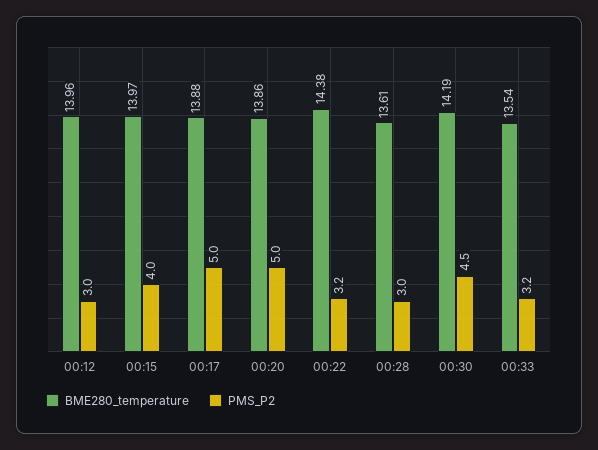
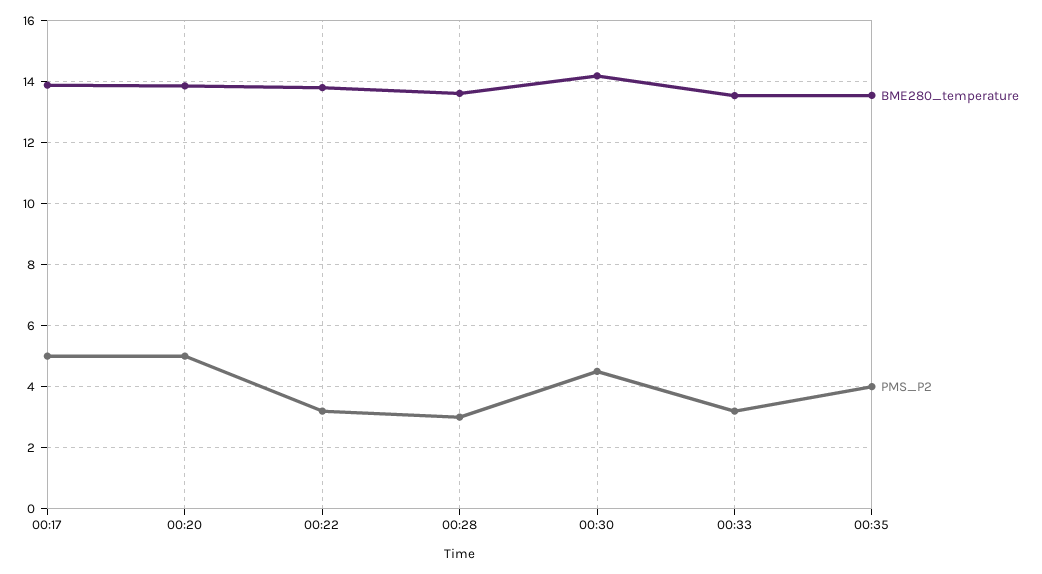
BME280_temperature, 00:12: 13.96 -> none
PMS_P2, 00:12: 3 -> none
BME280_temperature, 00:15: 13.97 -> none
PMS_P2, 00:15: 4 -> none
BME280_temperature, 00:22: 14.38 -> 13.8
BME280_temperature, 00:35: none -> 13.6
PMS_P2, 00:35: none -> 4

